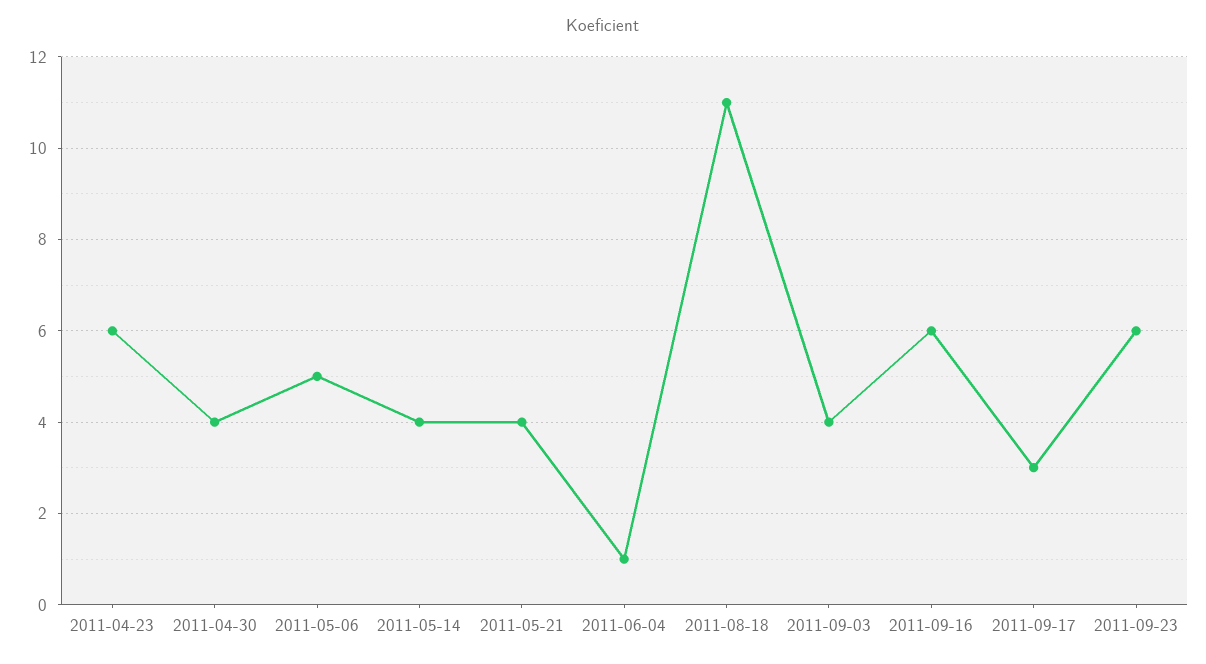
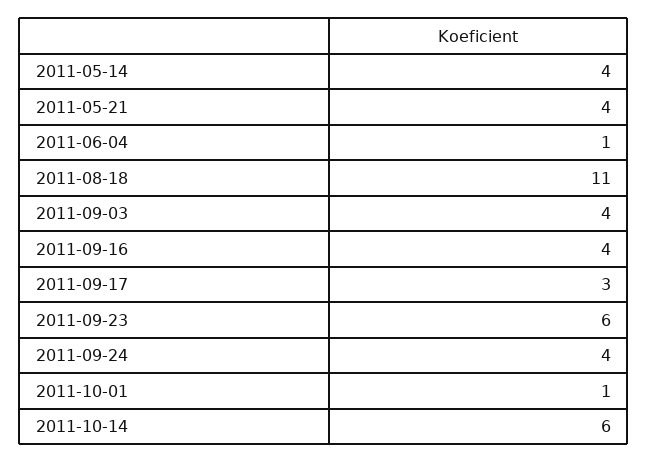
2011-04-23: 6 -> none
2011-04-30: 4 -> none
2011-05-06: 5 -> none
2011-09-16: 6 -> 4
2011-09-24: none -> 4
2011-10-01: none -> 1
2011-10-14: none -> 6

